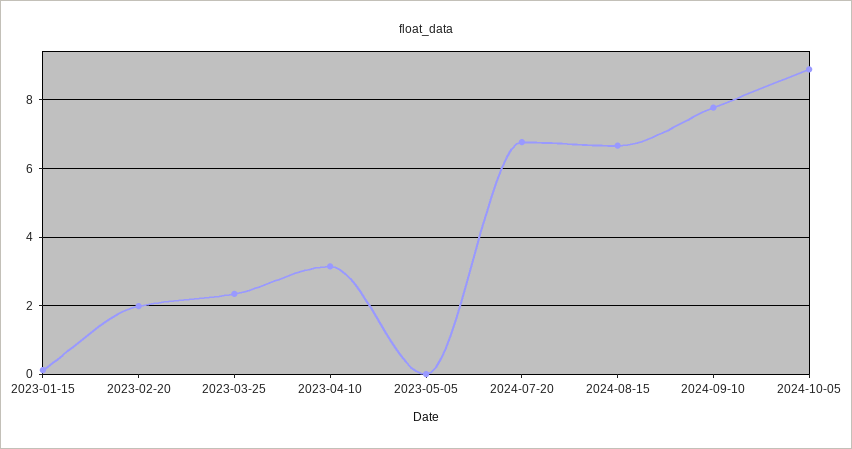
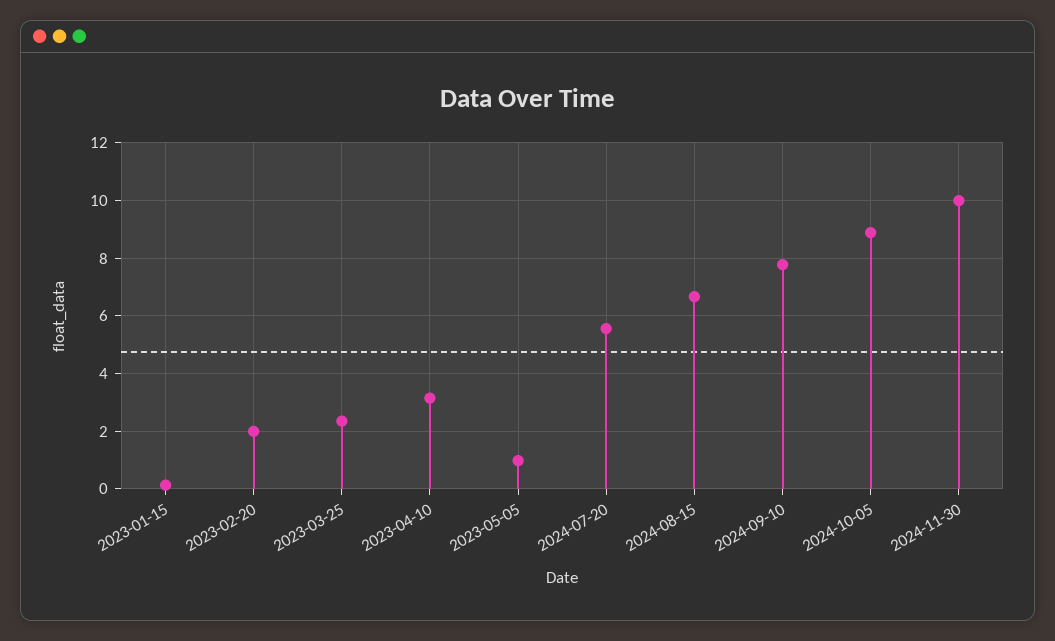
2023-05-05: 0 -> 1
2024-07-20: 6.8 -> 5.5
2024-11-30: none -> 10

